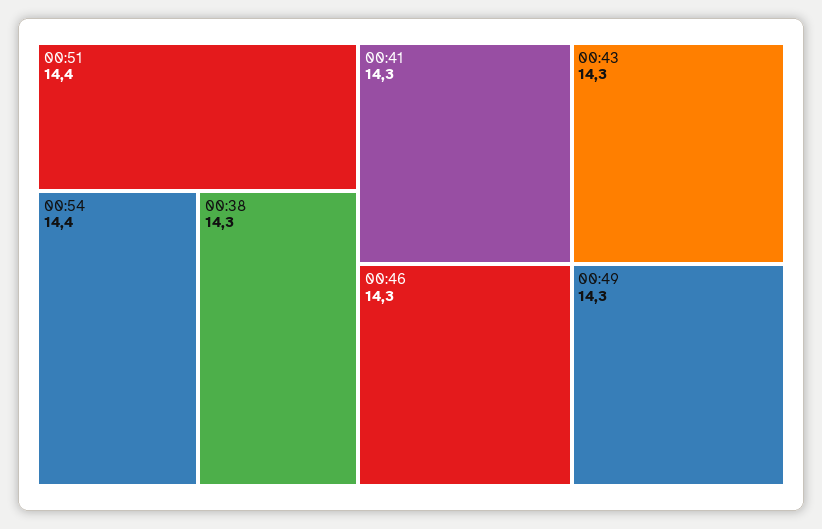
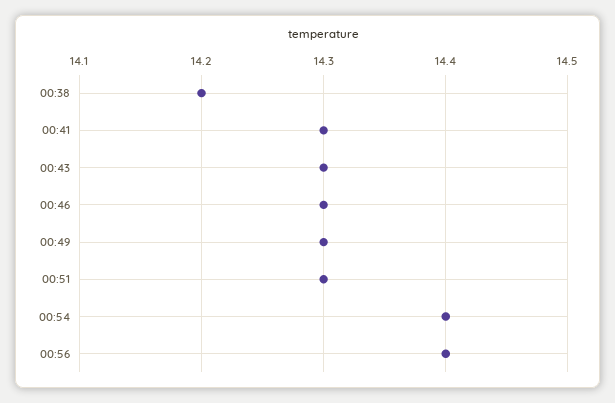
00:51: 14.4 -> 14.3
00:38: 14.3 -> 14.2
00:56: none -> 14.4

